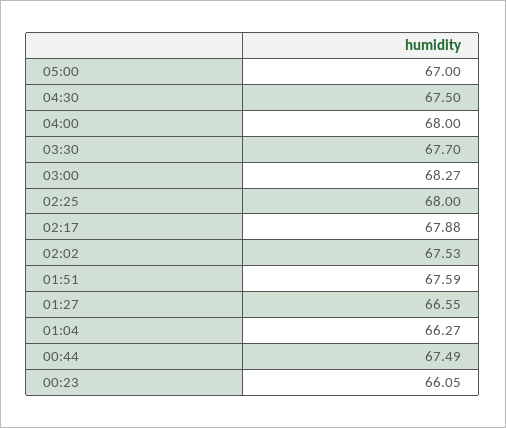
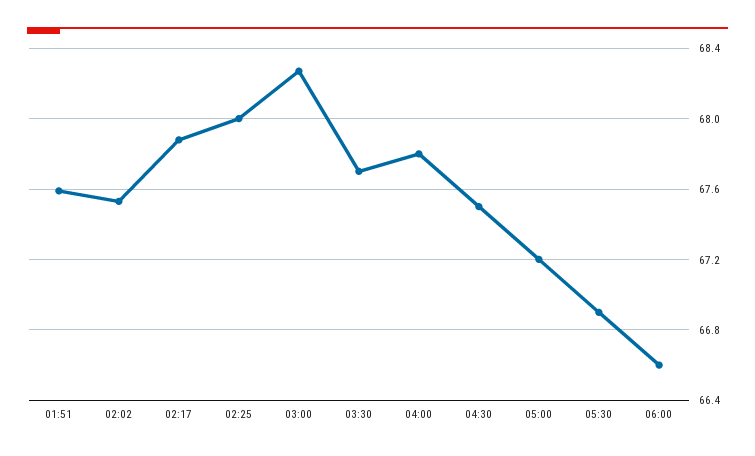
05:00: 67 -> 67.2
04:00: 68 -> 67.8
01:27: 66.55 -> none
01:04: 66.27 -> none
00:44: 67.49 -> none
00:23: 66.05 -> none
05:30: none -> 66.9
06:00: none -> 66.6

